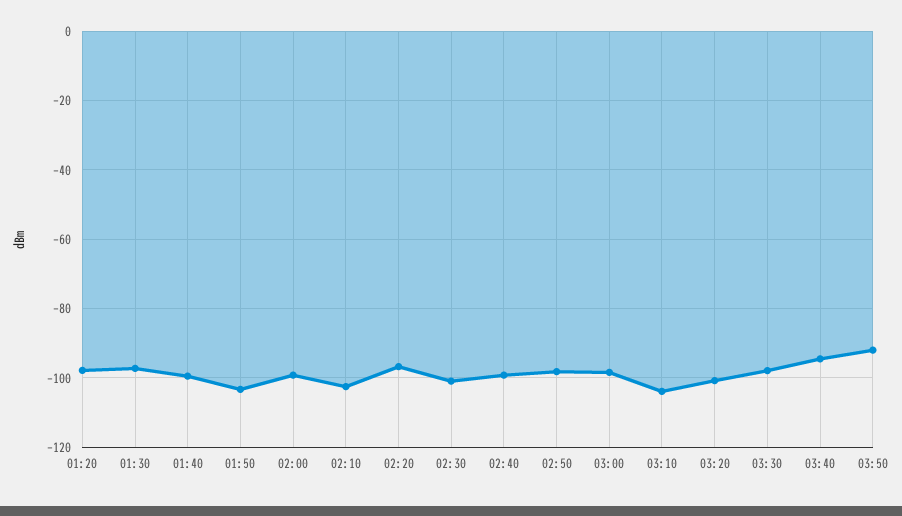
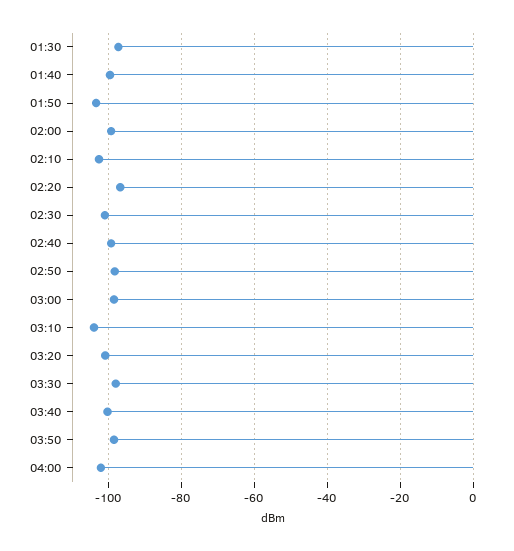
01:20: -98 -> none
03:40: -94 -> -100
03:50: -92 -> -98
04:00: none -> -102

